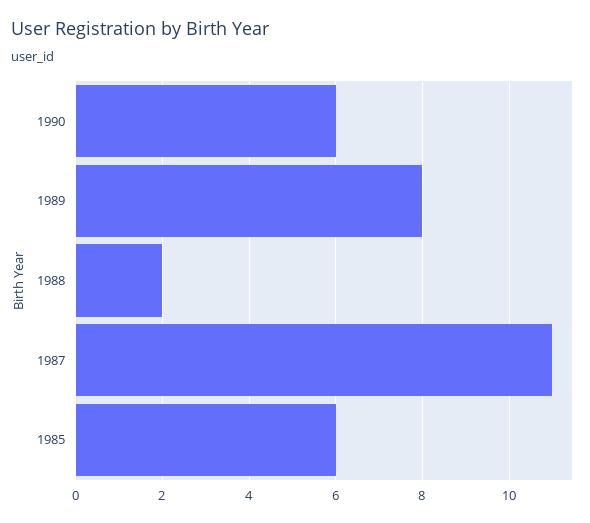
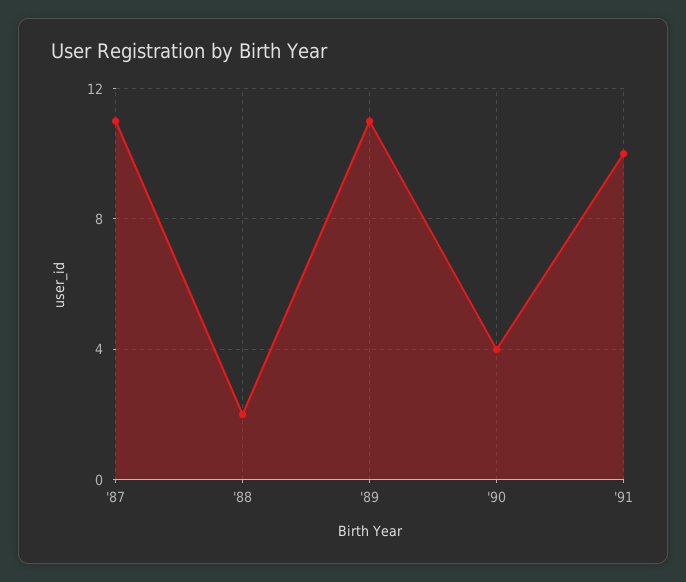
1990: 6 -> 4
1989: 8 -> 11
1985: 6 -> none
'91: none -> 10

